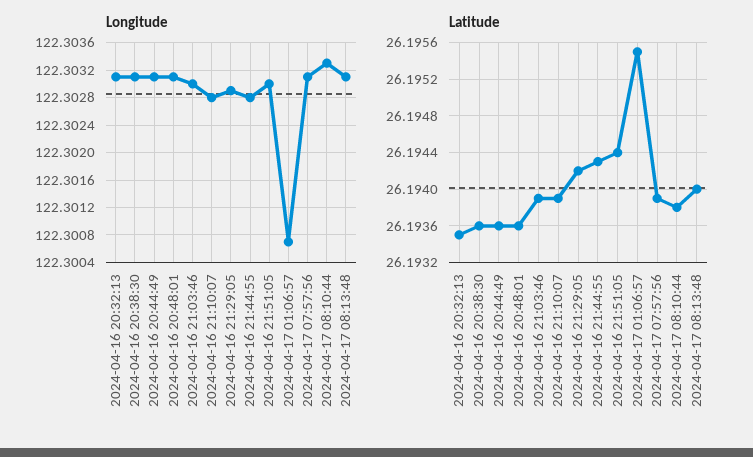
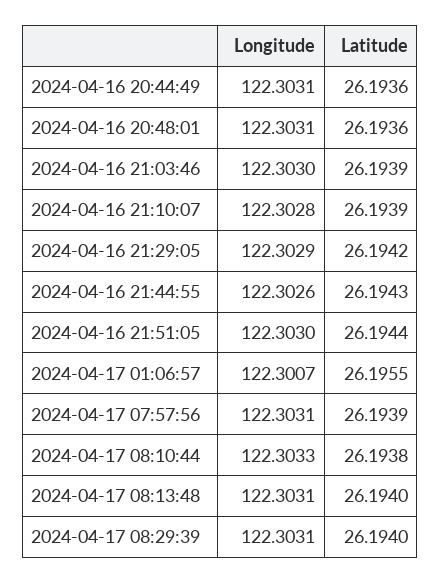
Longitude, 2024-04-16 20:32:13: 122.3031 -> none
Longitude, 2024-04-16 20:38:30: 122.3031 -> none
Longitude, 2024-04-16 21:44:55: 122.3028 -> 122.3026
Latitude, 2024-04-16 20:32:13: 26.1935 -> none
Latitude, 2024-04-16 20:38:30: 26.1936 -> none
Longitude, 2024-04-17 08:29:39: none -> 122.3031
Latitude, 2024-04-17 08:29:39: none -> 26.194

